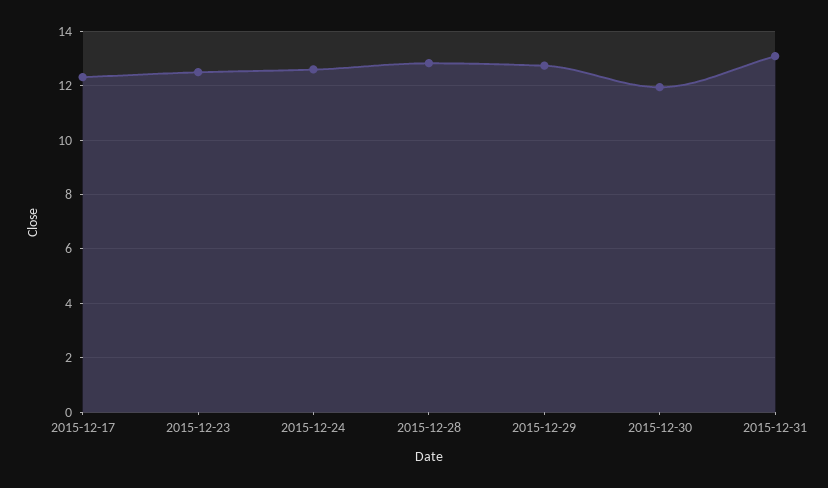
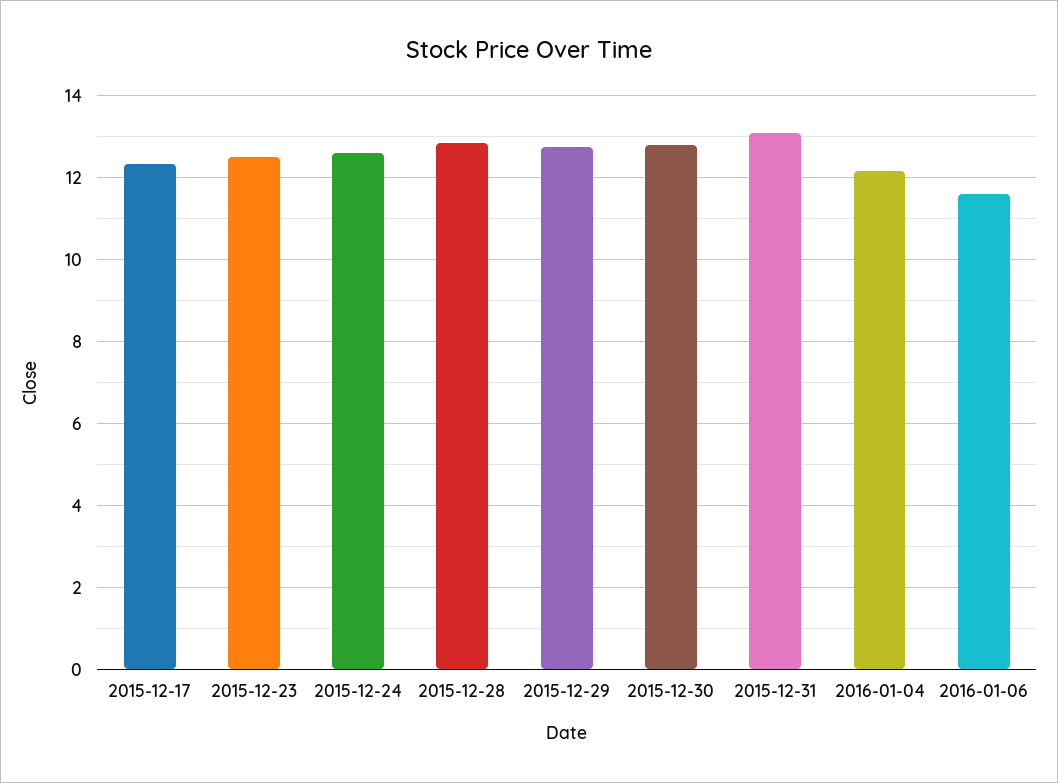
2015-12-30: 12 -> 12.8
2016-01-04: none -> 12.2
2016-01-06: none -> 11.6

